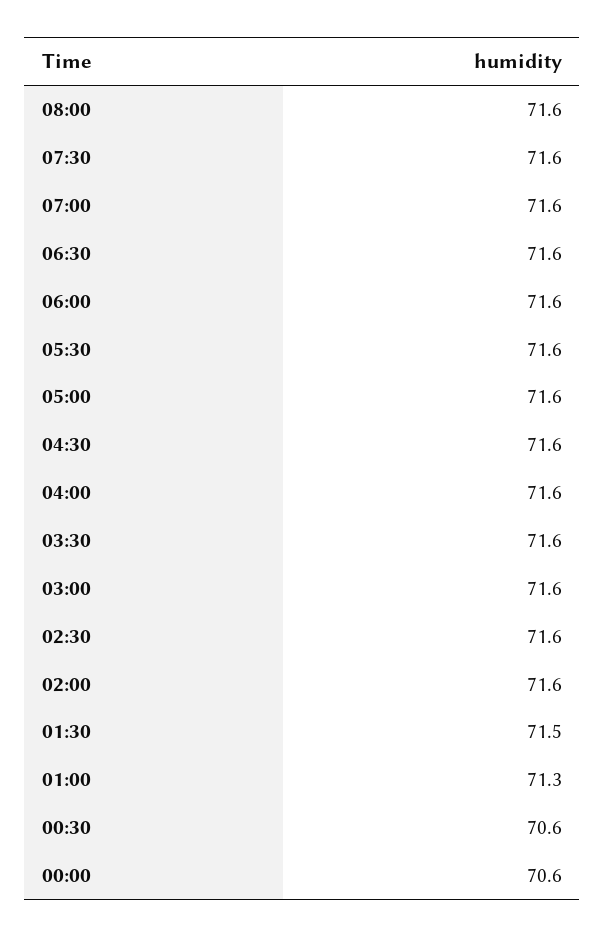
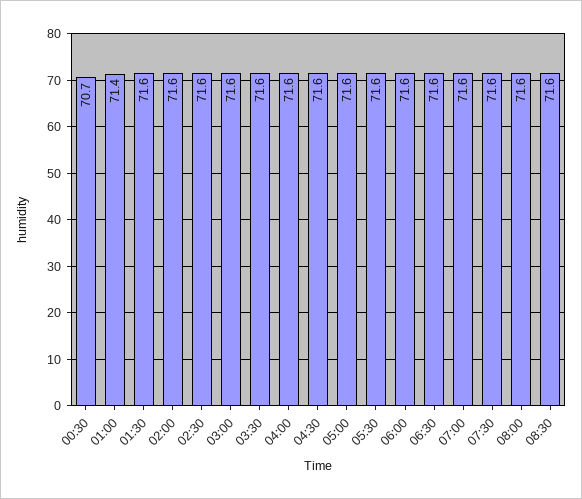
01:30: 71.5 -> 71.6
01:00: 71.3 -> 71.4
00:30: 70.6 -> 70.7
00:00: 70.6 -> none
08:30: none -> 71.6

